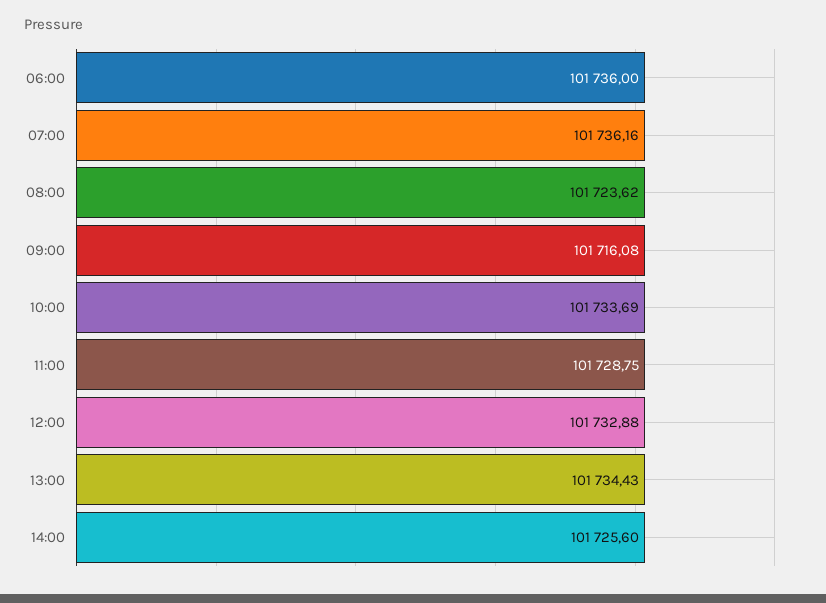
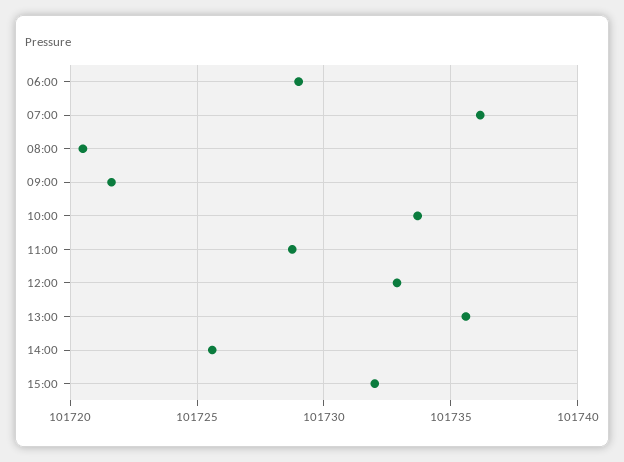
06:00: 101736 -> 101729
08:00: 101723.62 -> 101720.5
09:00: 101716.08 -> 101721.5
13:00: 101734.43 -> 101735.5
15:00: none -> 101732

